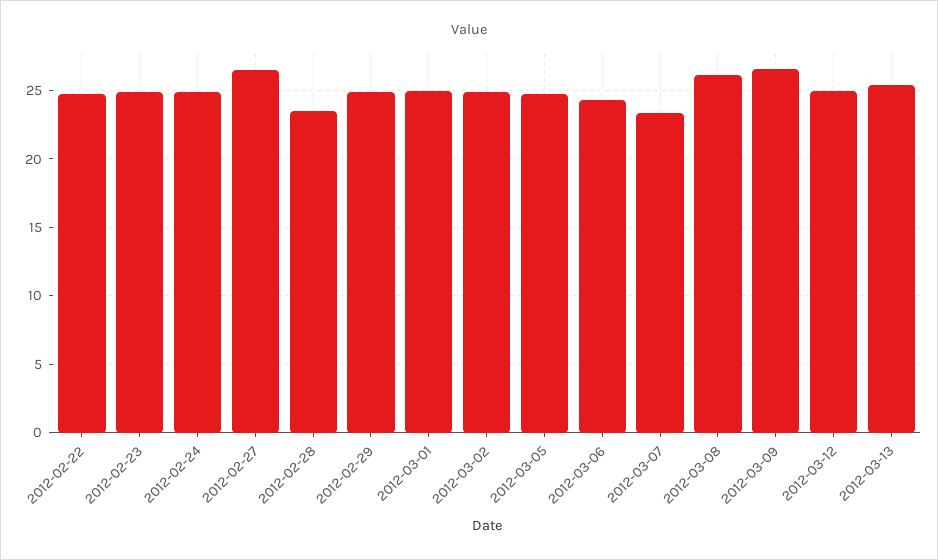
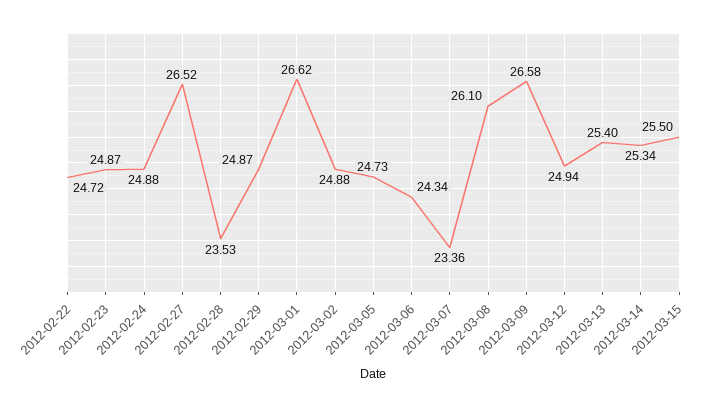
2012-03-01: 25 -> 26.62
2012-03-14: none -> 25.34
2012-03-15: none -> 25.5

